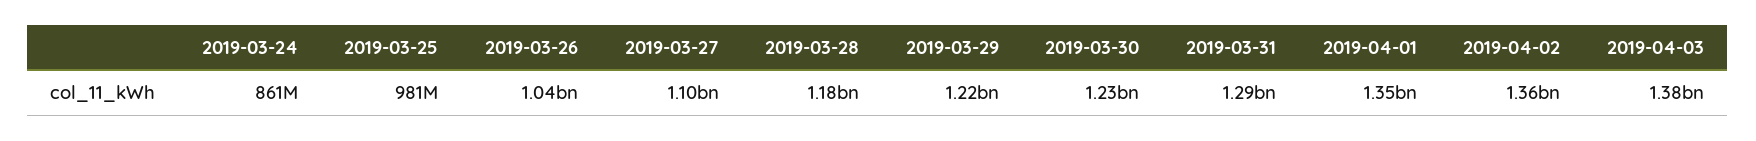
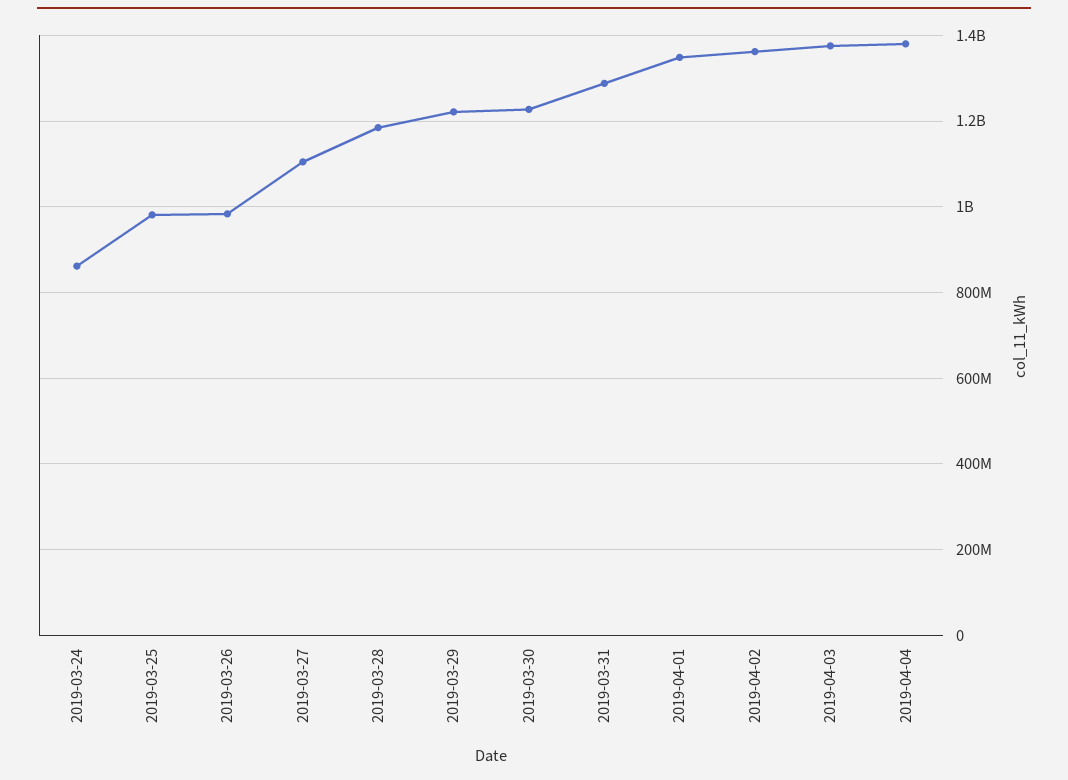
2019-03-26: 1040000000 -> 980000000
2019-04-04: none -> 1380000000

